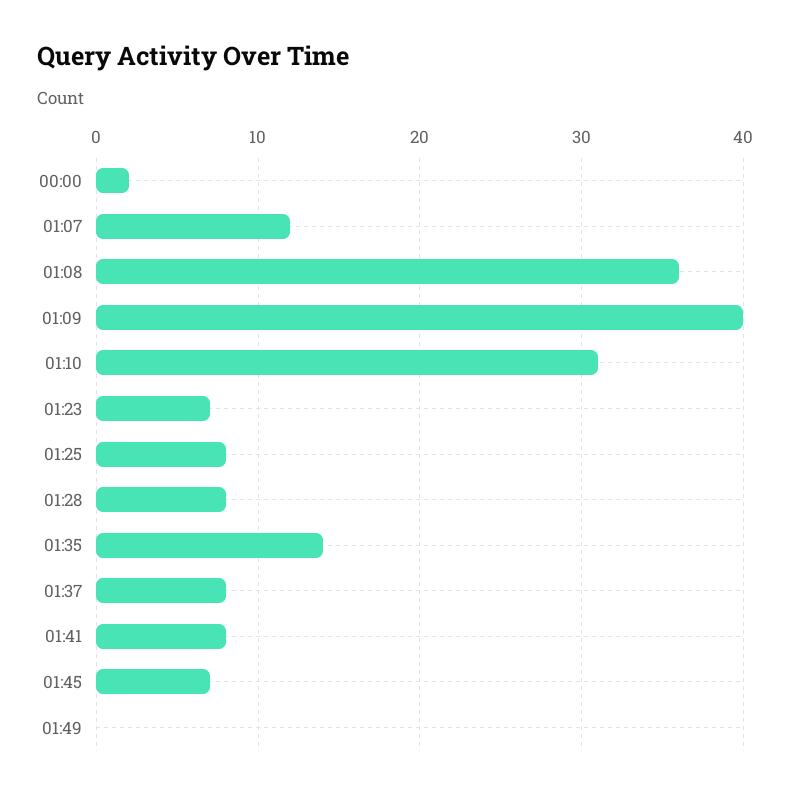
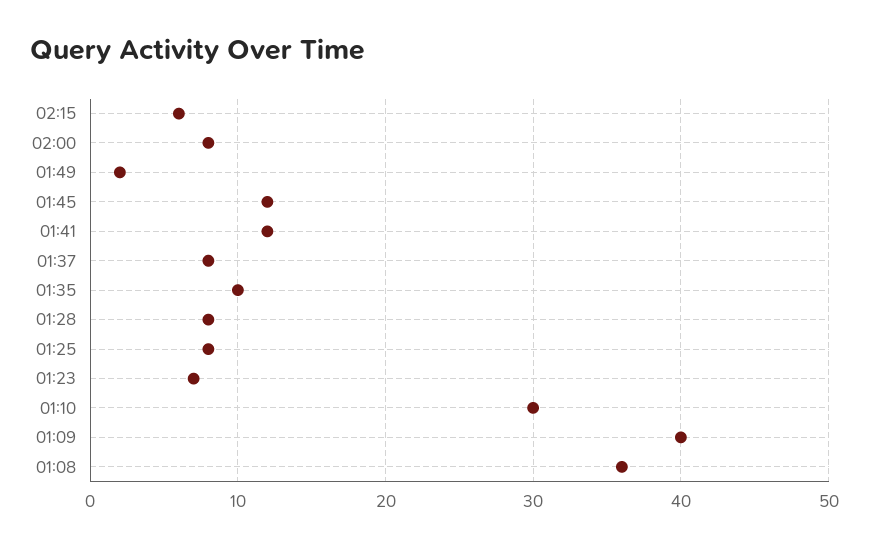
00:00: 2 -> none
01:07: 12 -> none
01:10: 31 -> 30
01:35: 14 -> 10
01:41: 8 -> 12
01:45: 7 -> 12
01:49: 0 -> 2
02:15: none -> 6
02:00: none -> 8

